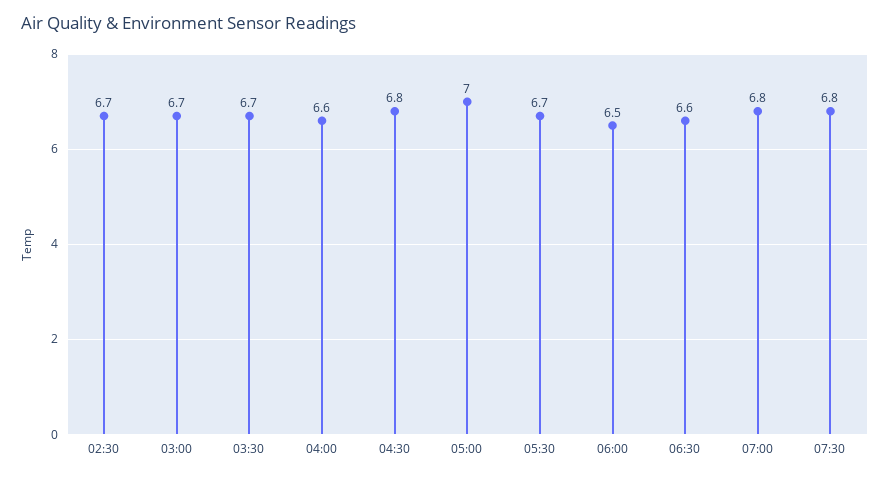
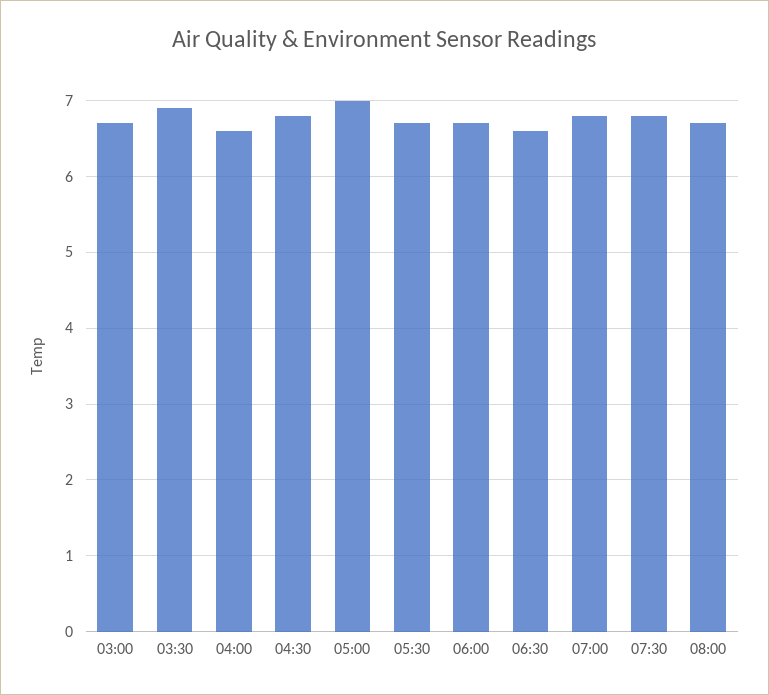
02:30: 6.7 -> none
03:30: 6.7 -> 6.9
06:00: 6.5 -> 6.7
08:00: none -> 6.7

